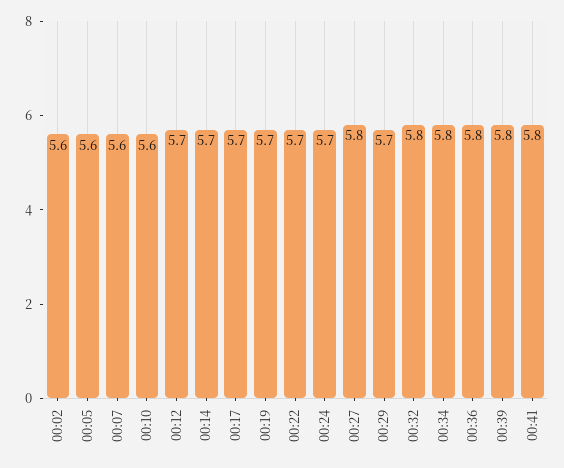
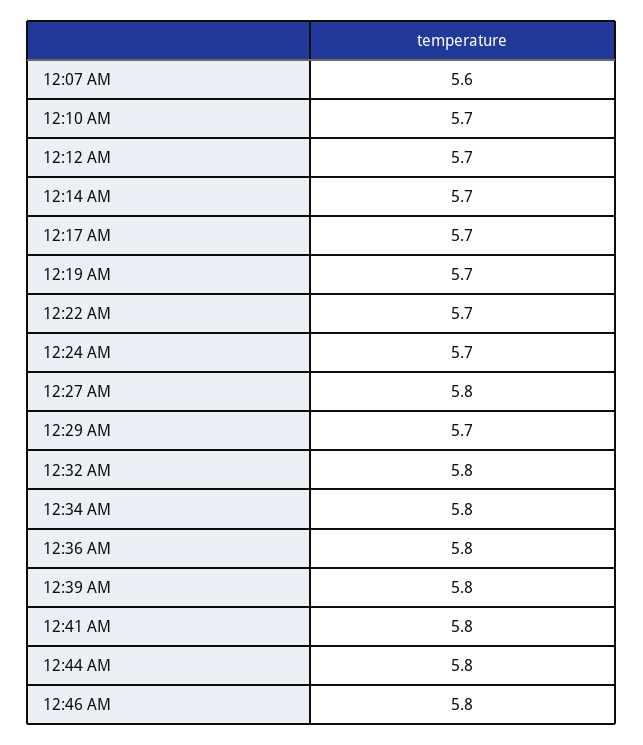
00:02: 5.6 -> none
00:05: 5.6 -> none
00:10: 5.6 -> 5.7
12:44 AM: none -> 5.8
12:46 AM: none -> 5.8

